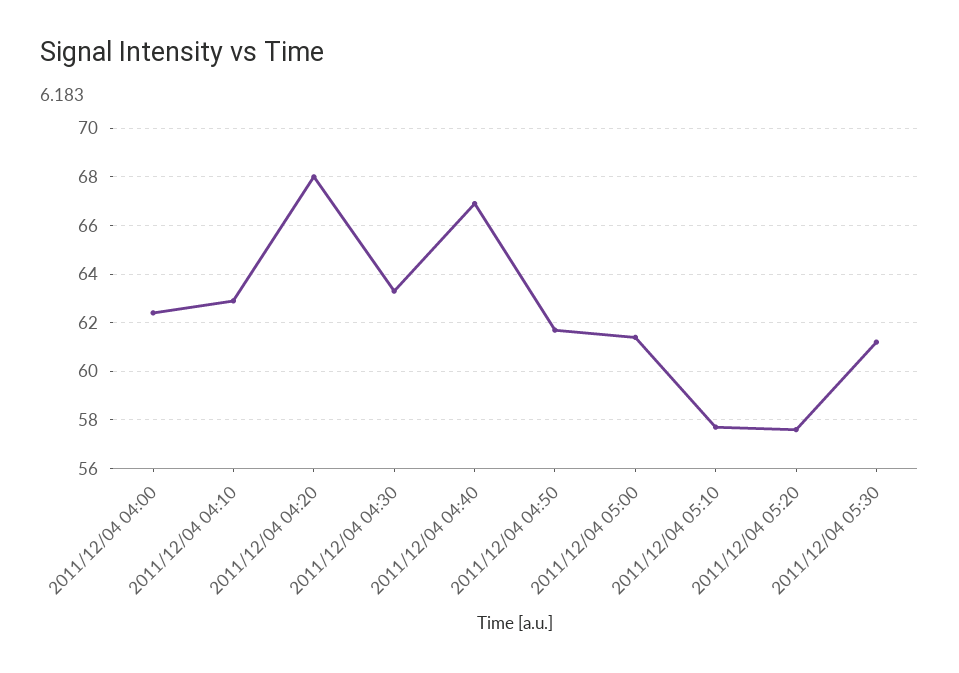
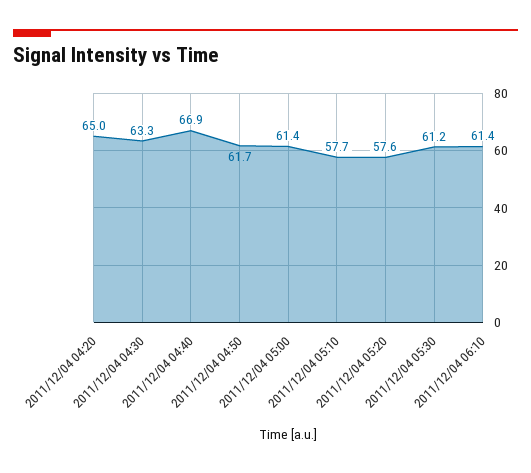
2011/12/04 04:00: 62.5 -> none
2011/12/04 04:10: 63 -> none
2011/12/04 04:20: 68 -> 65
2011/12/04 06:10: none -> 61.4

